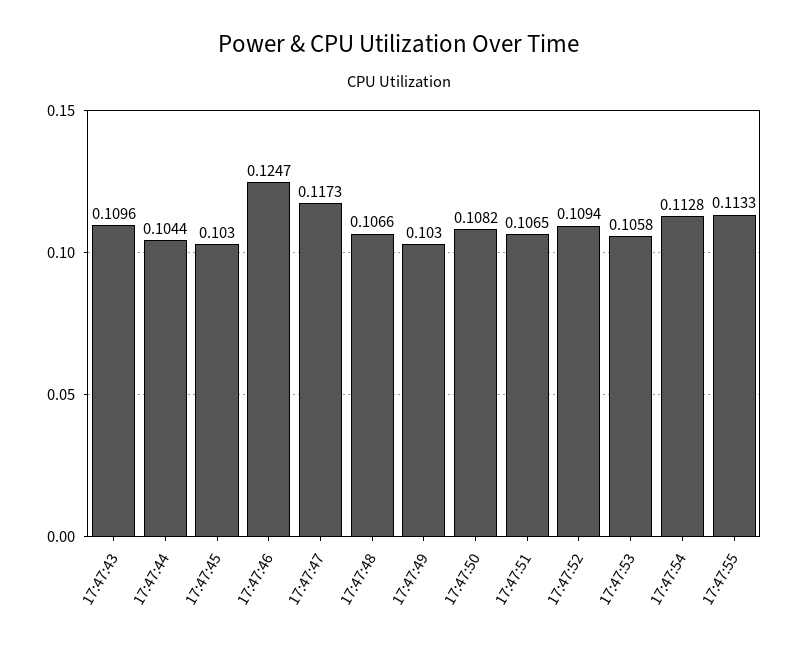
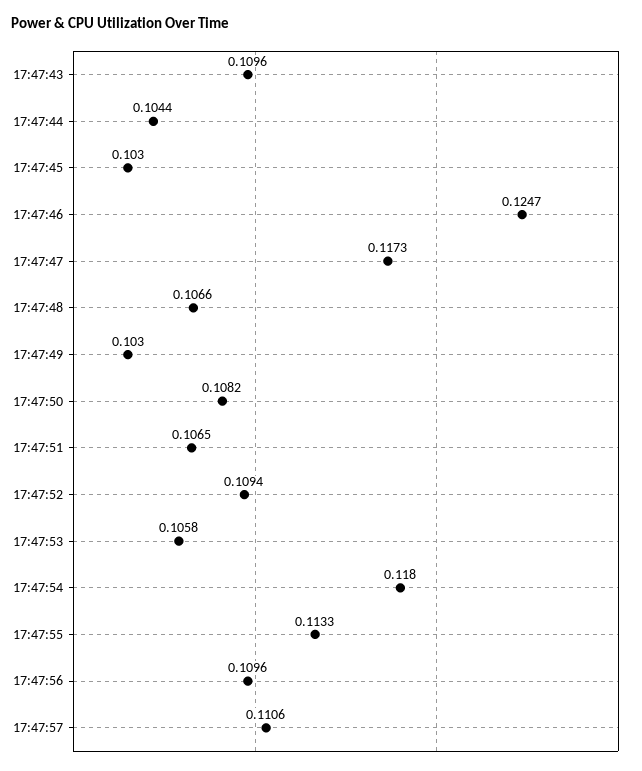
17:47:54: 0.1128 -> 0.118
17:47:56: none -> 0.1096
17:47:57: none -> 0.1106

